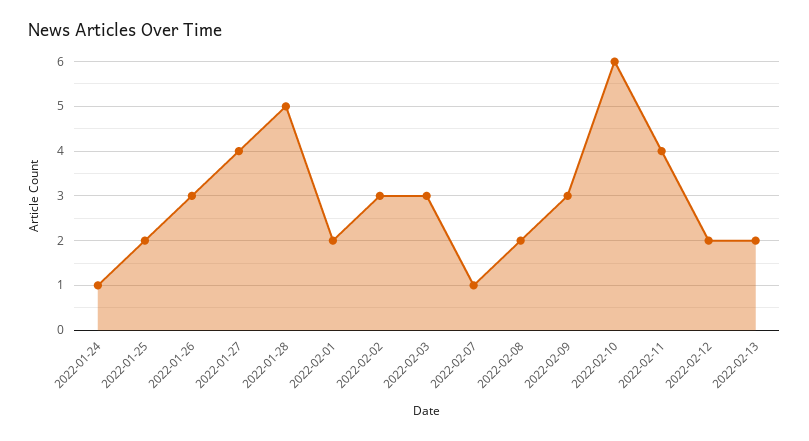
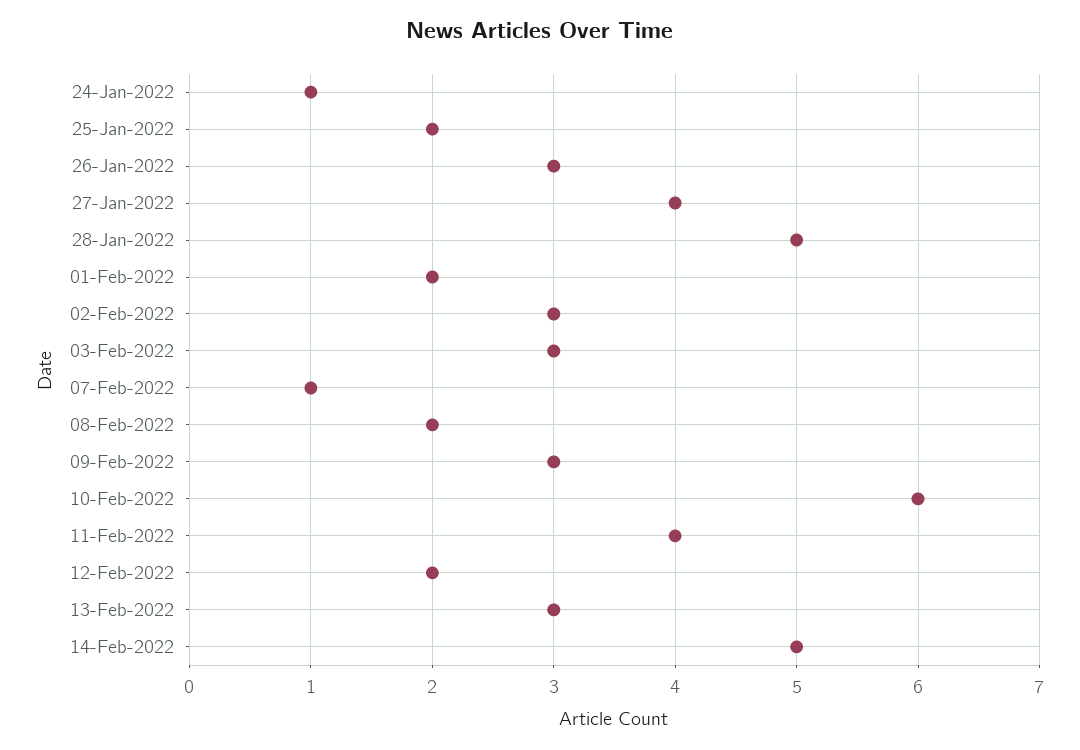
2022-02-13: 2 -> 3
14-Feb-2022: none -> 5

